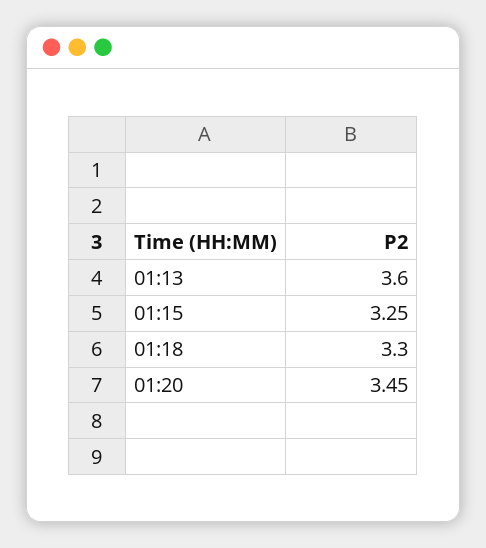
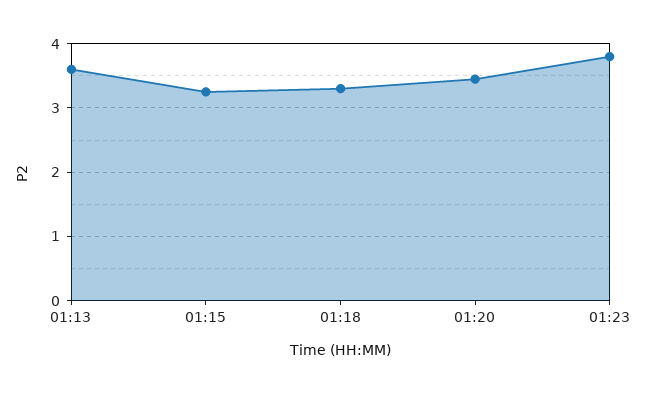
01:23: none -> 3.8

